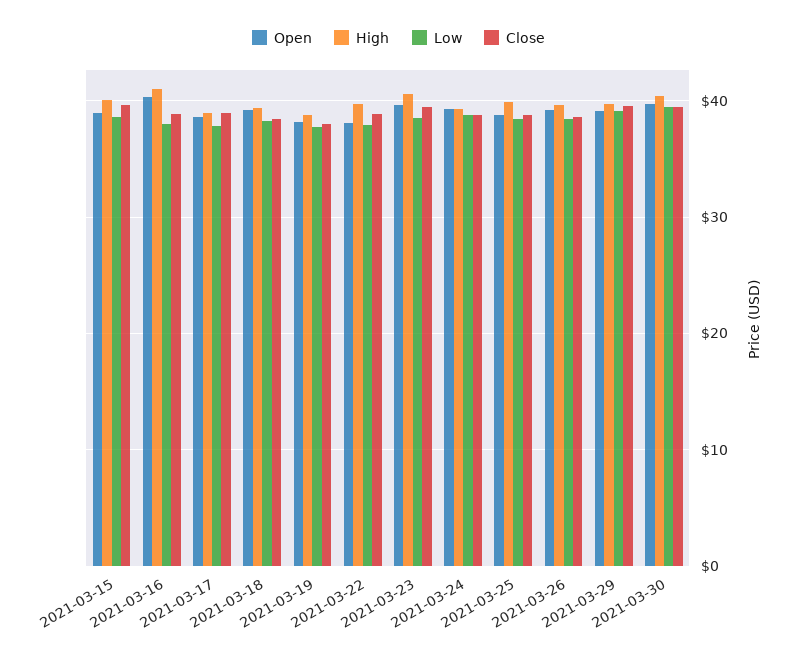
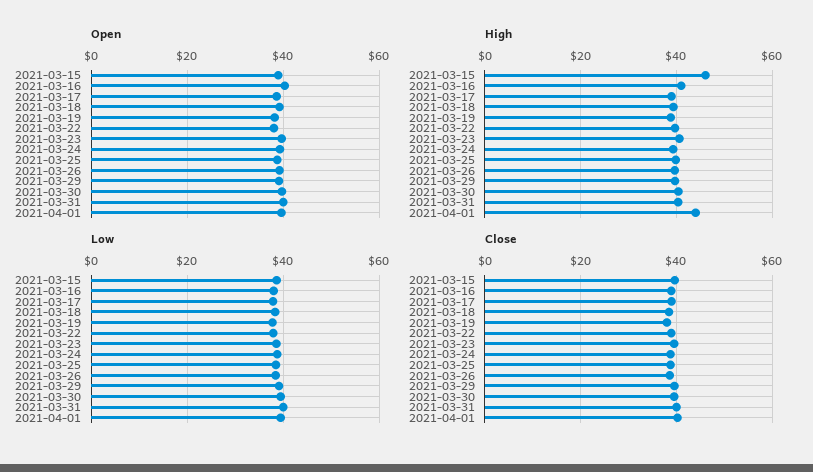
High, 2021-03-15: 40 -> 46
Open, 2021-03-31: none -> 40
Open, 2021-04-01: none -> 40
High, 2021-03-31: none -> 40
High, 2021-04-01: none -> 44
Low, 2021-03-31: none -> 40
Low, 2021-04-01: none -> 40
Close, 2021-03-31: none -> 40
Close, 2021-04-01: none -> 40

